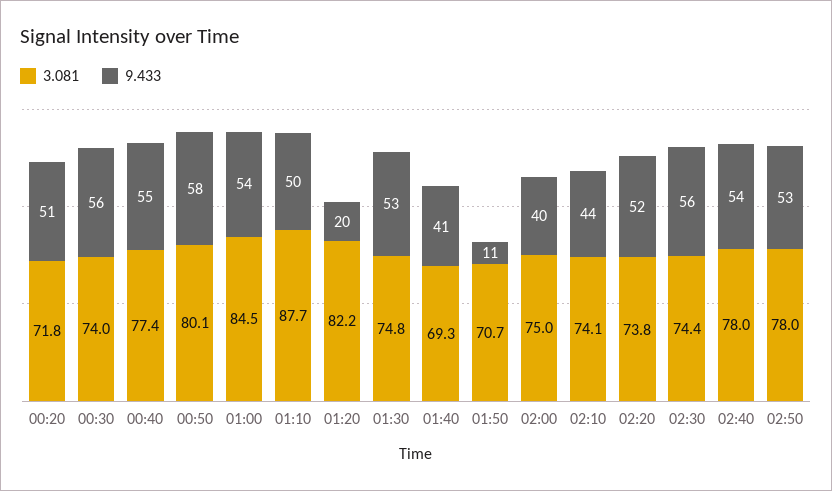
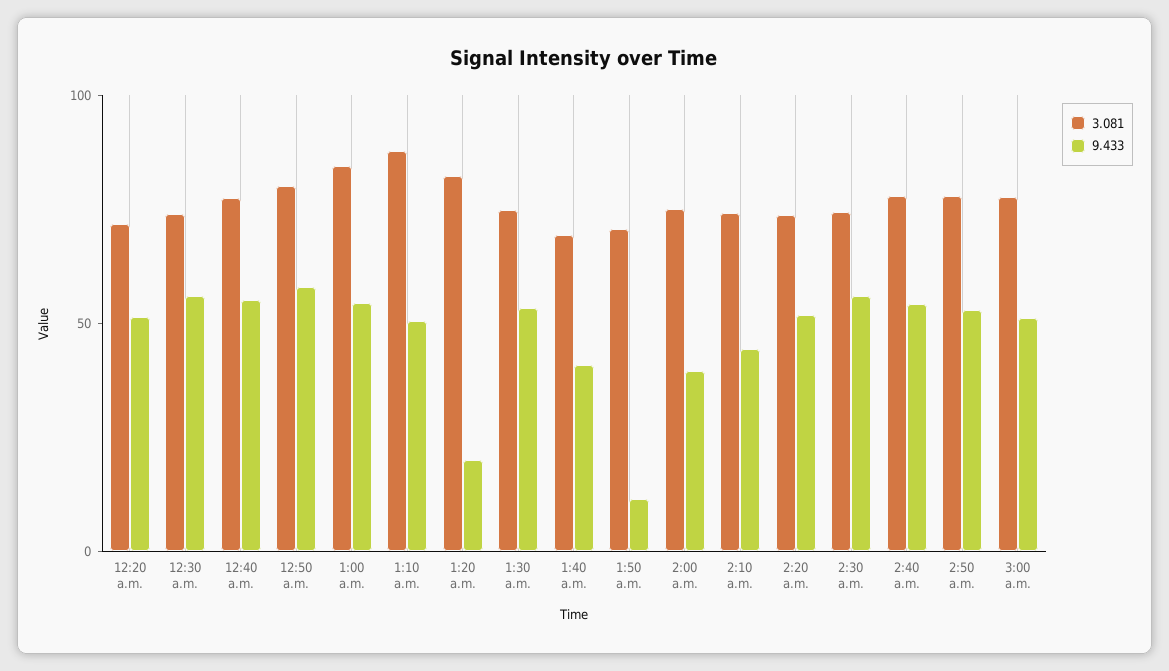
3.081, 3:00 a.m.: none -> 80
9.433, 3:00 a.m.: none -> 50

